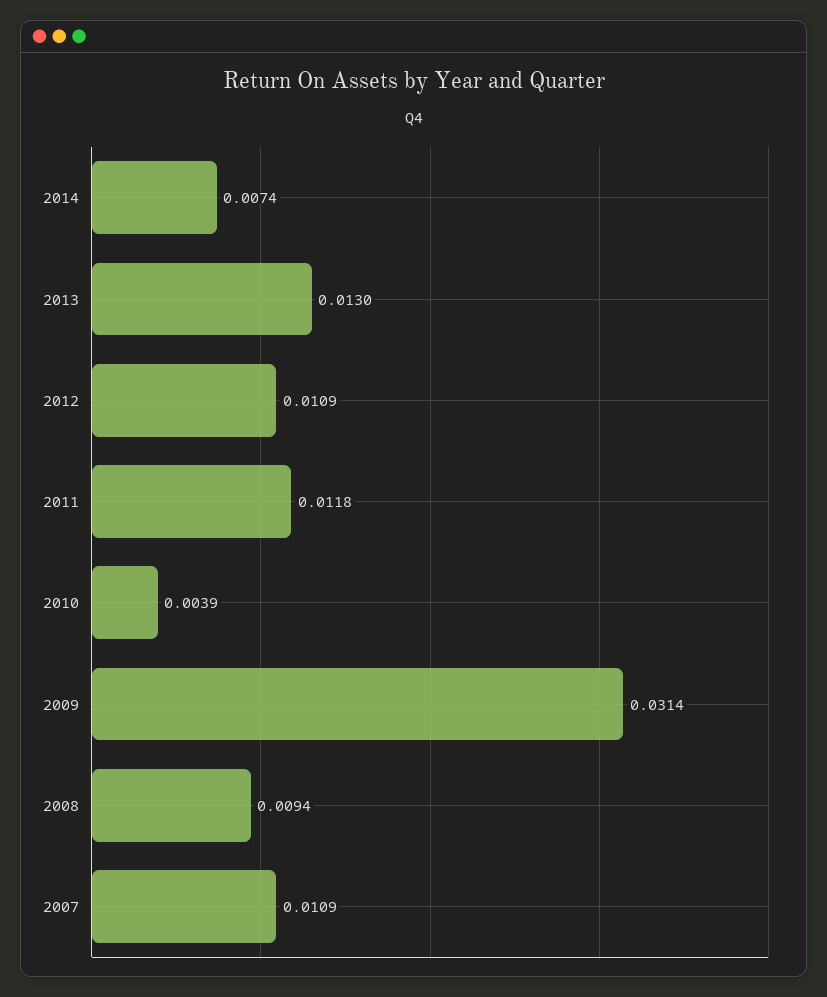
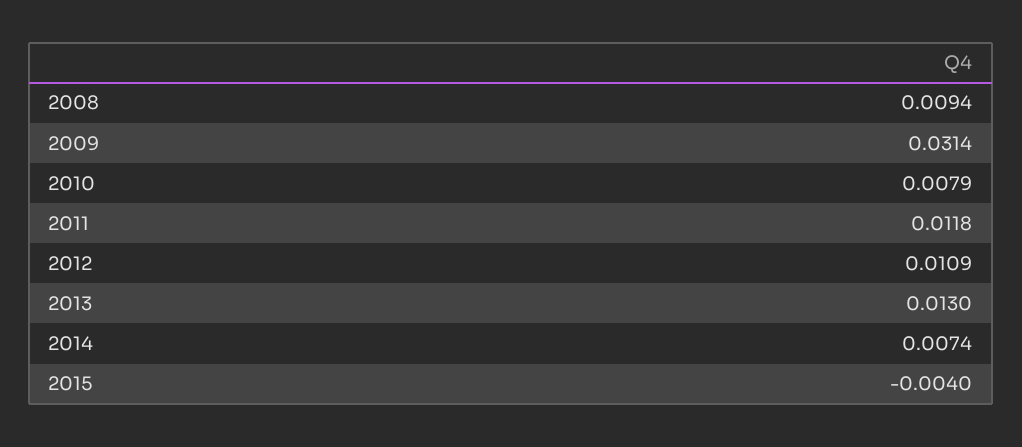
2010: 0.0039 -> 0.0079
2007: 0.0109 -> none
2015: none -> -0.004

